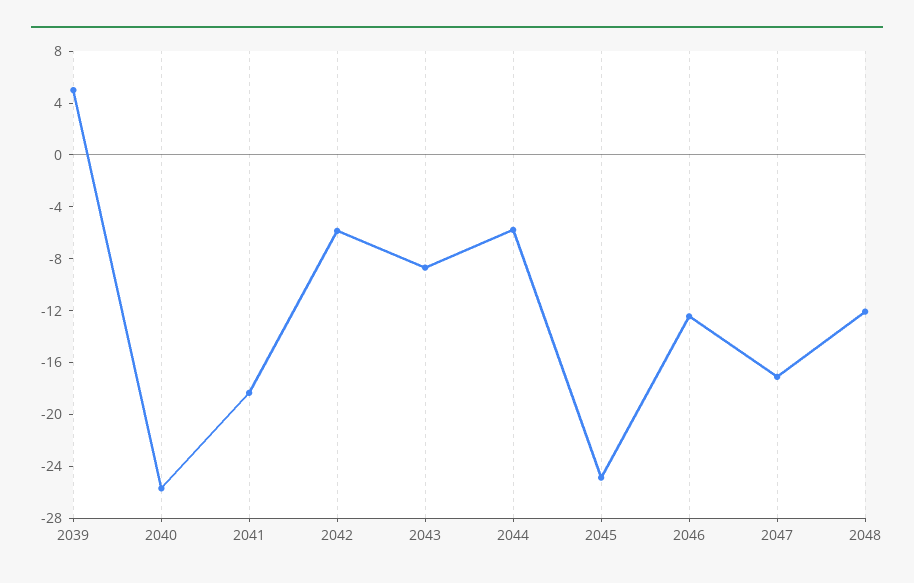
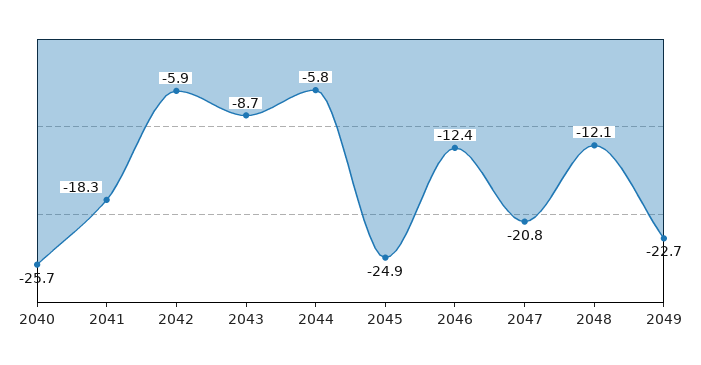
2039: 5 -> none
2047: -17 -> -20.8
2049: none -> -22.7

